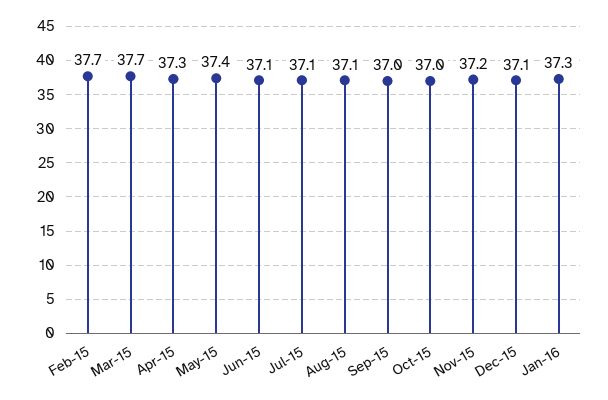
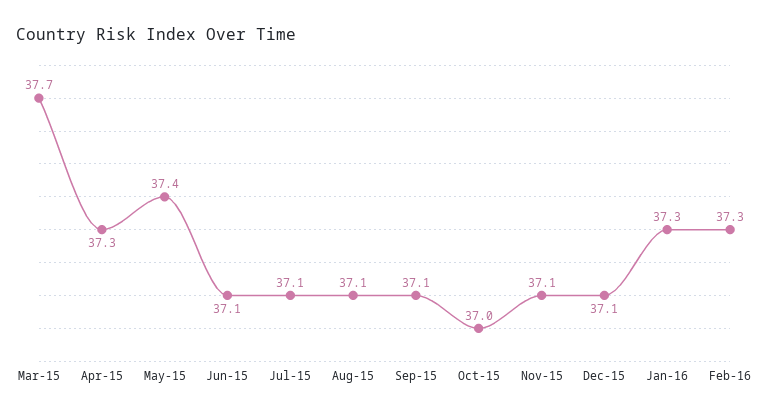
Feb-15: 37.7 -> none
Sep-15: 37 -> 37.1
Nov-15: 37.2 -> 37.1
Feb-16: none -> 37.3

